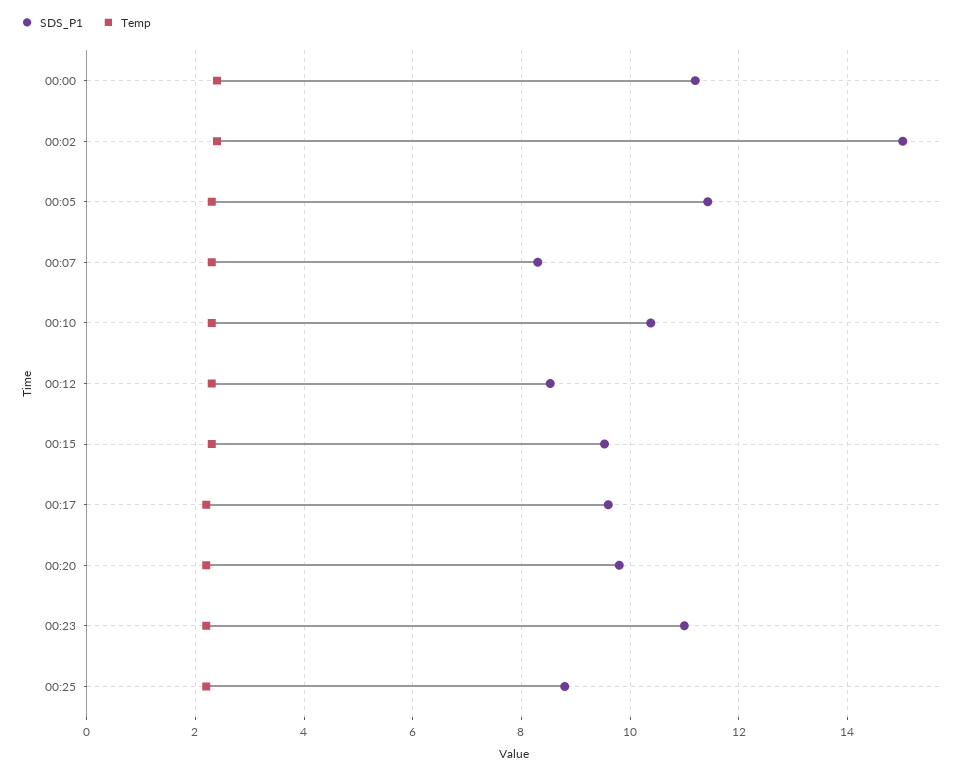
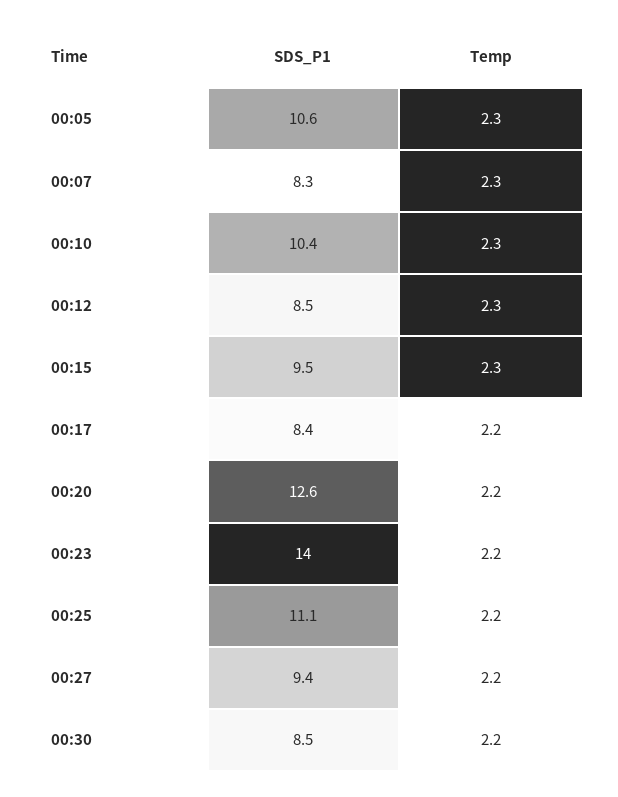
SDS_P1, 00:00: 11.2 -> none
Temp, 00:00: 2.4 -> none
SDS_P1, 00:02: 15 -> none
Temp, 00:02: 2.4 -> none
SDS_P1, 00:05: 11.4 -> 10.6
SDS_P1, 00:17: 9.6 -> 8.4
SDS_P1, 00:20: 9.8 -> 12.6
SDS_P1, 00:23: 11 -> 14
SDS_P1, 00:25: 8.8 -> 11.1
SDS_P1, 00:27: none -> 9.4
Temp, 00:27: none -> 2.2
SDS_P1, 00:30: none -> 8.5
Temp, 00:30: none -> 2.2

